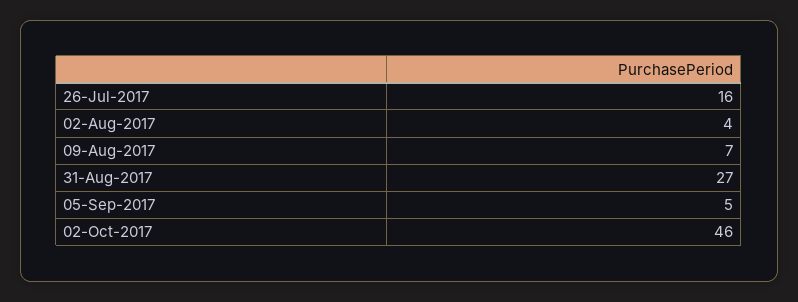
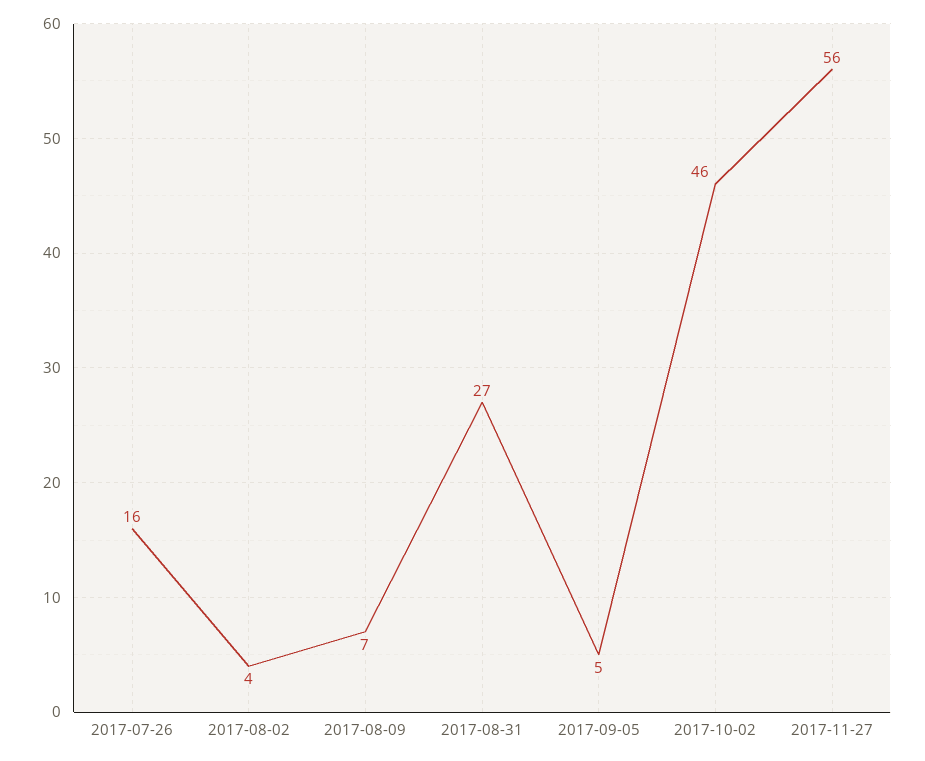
2017-11-27: none -> 56

